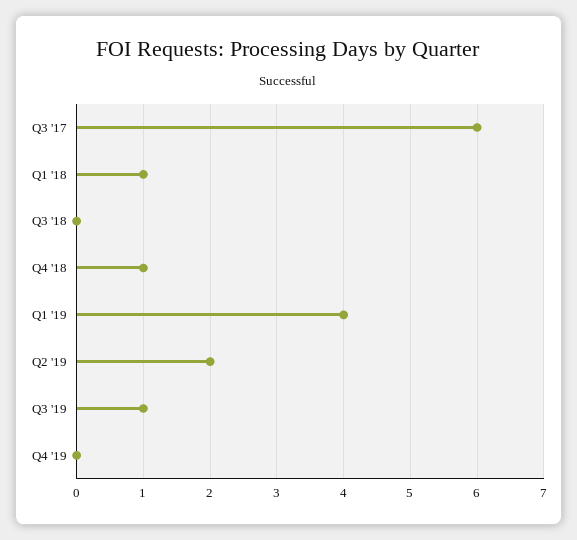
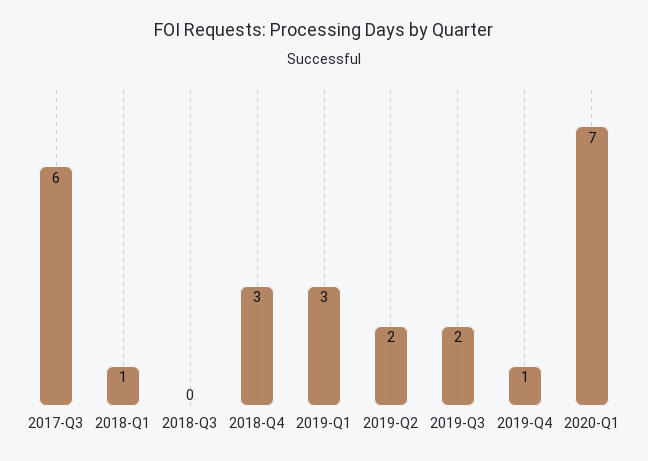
Q4 '18: 1 -> 3
Q1 '19: 4 -> 3
Q3 '19: 1 -> 2
Q4 '19: 0 -> 1
2020-Q1: none -> 7

